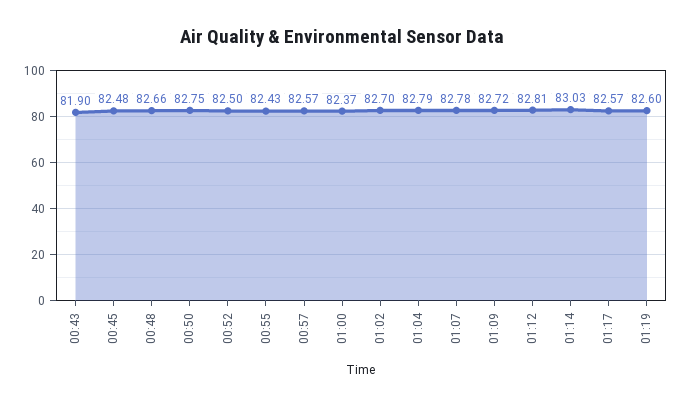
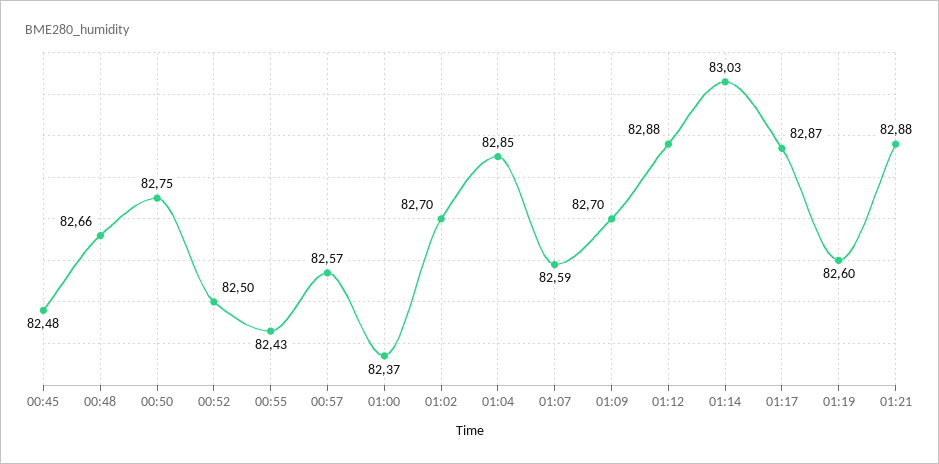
00:43: 81.9 -> none
01:04: 82.79 -> 82.85
01:07: 82.78 -> 82.59
01:09: 82.72 -> 82.7
01:12: 82.81 -> 82.88
01:17: 82.57 -> 82.87
01:21: none -> 82.88

